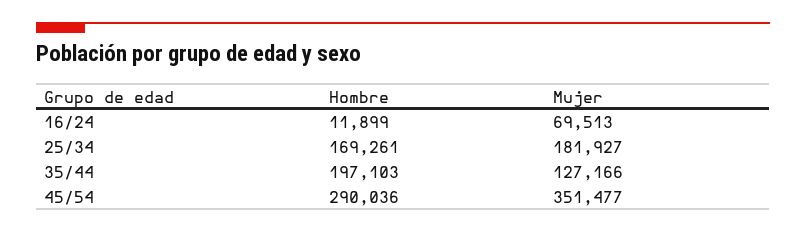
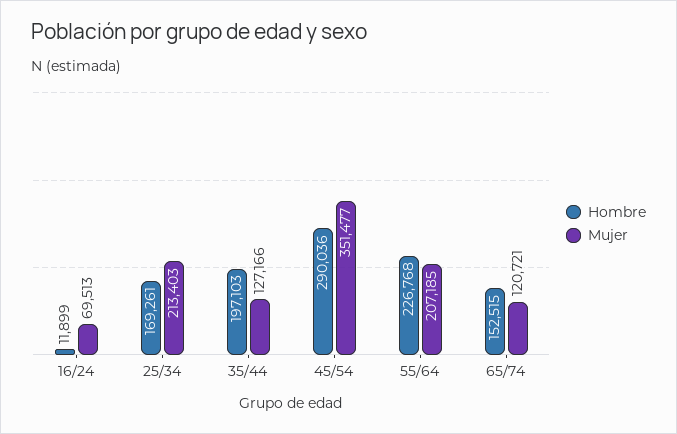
Mujer, 25/34: 181927 -> 213403
Hombre, 55/64: none -> 226768
Mujer, 55/64: none -> 207185
Hombre, 65/74: none -> 152515
Mujer, 65/74: none -> 120721

